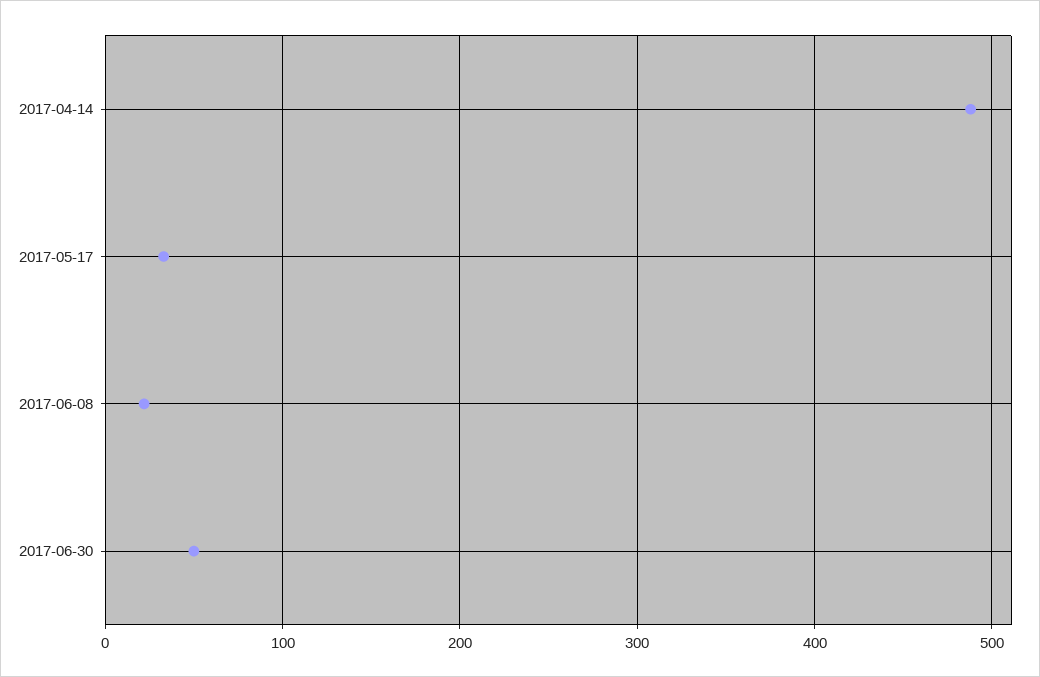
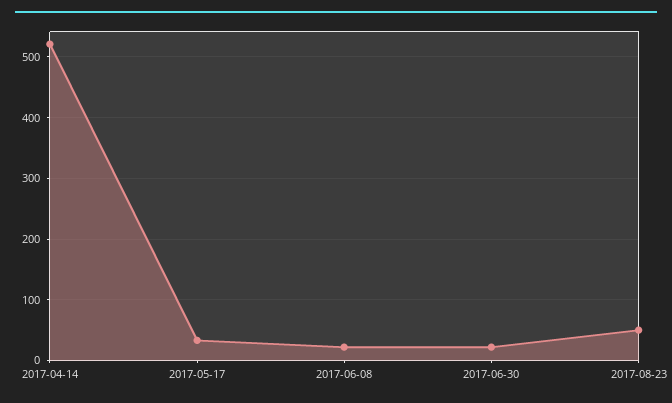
2017-04-14: 490 -> 520
2017-06-30: 50 -> 20
2017-08-23: none -> 50

